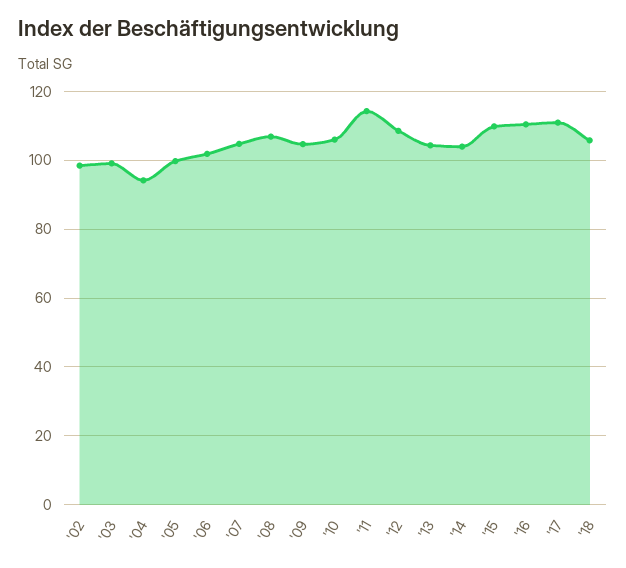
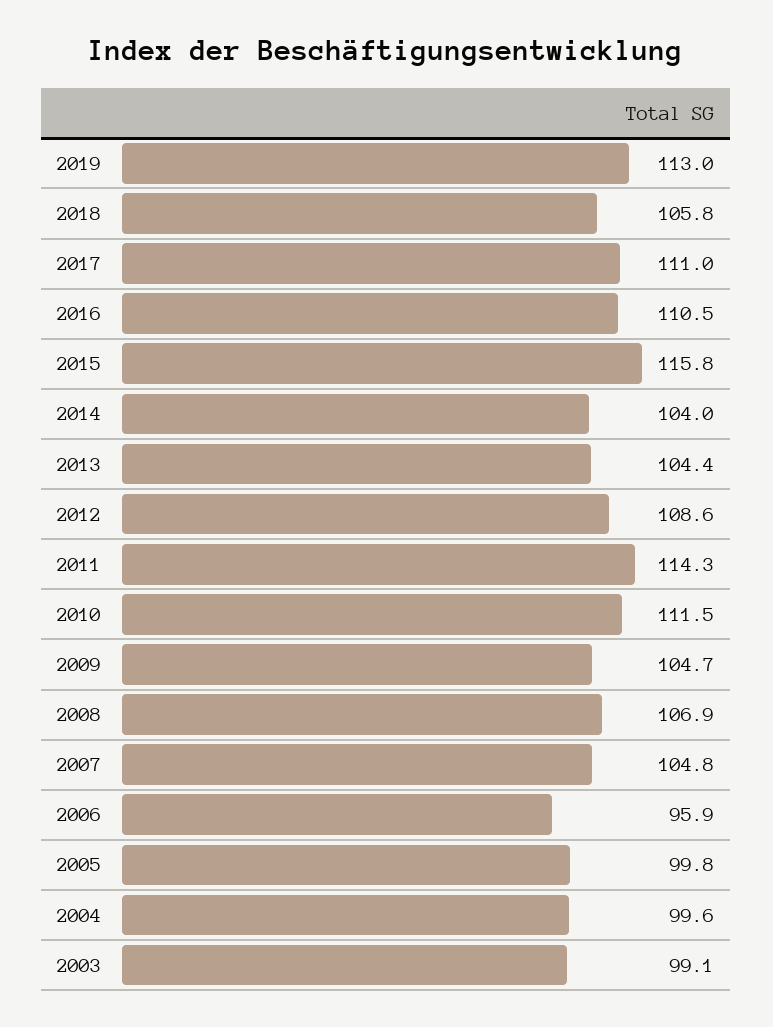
'02: 98 -> none
'04: 94 -> 99.6
'06: 102 -> 95.9
'10: 106 -> 111.5
'15: 110 -> 115.8
2019: none -> 113

